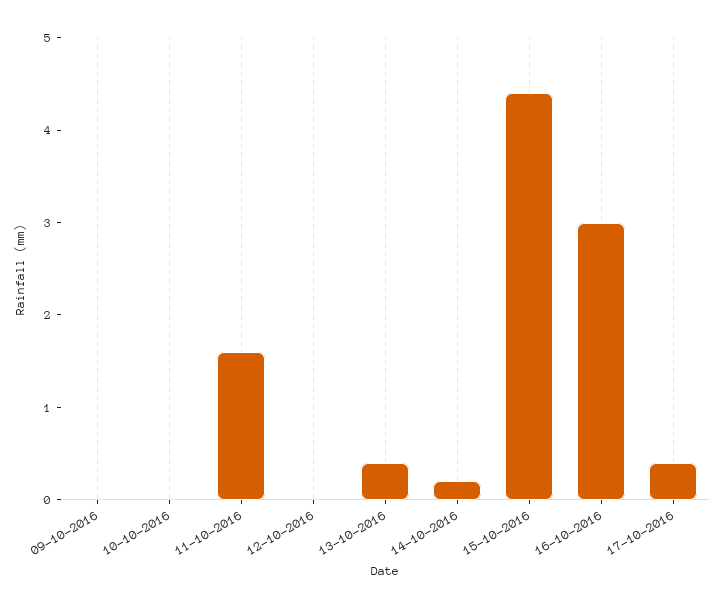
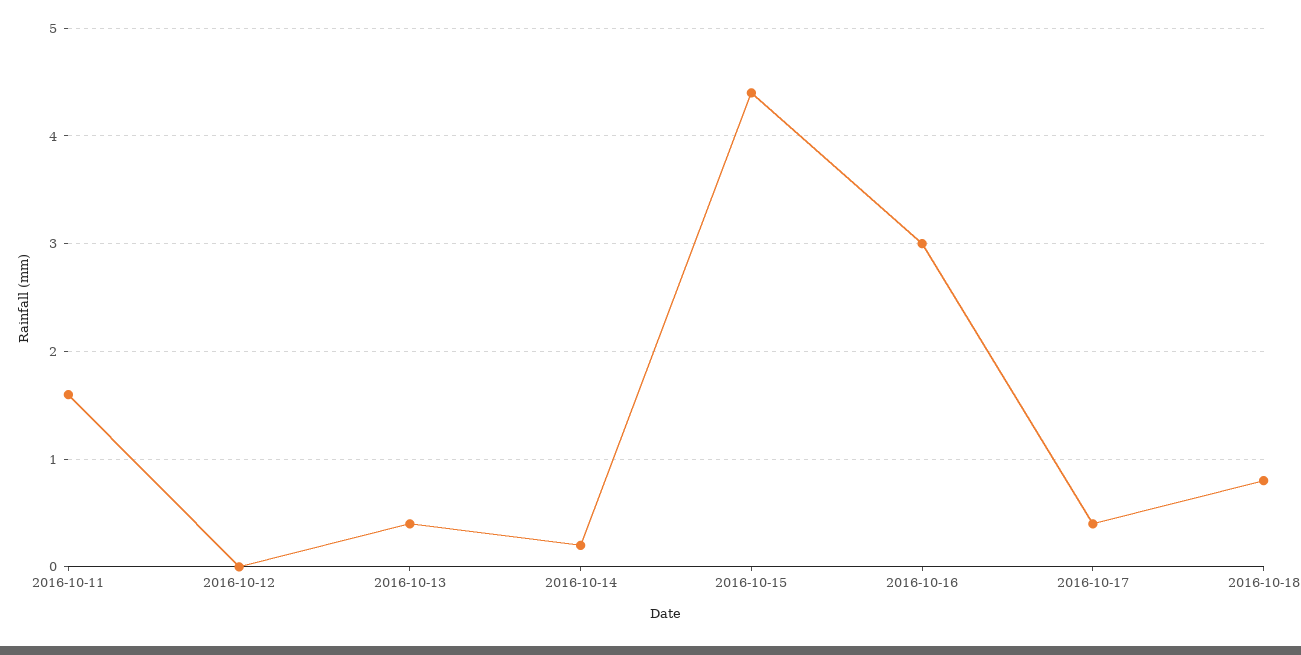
09-10-2016: 0 -> none
10-10-2016: 0 -> none
2016-10-18: none -> 0.8

